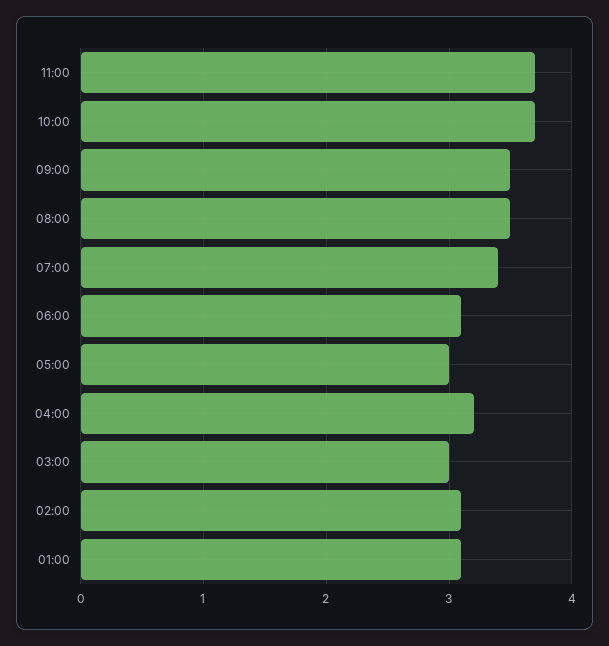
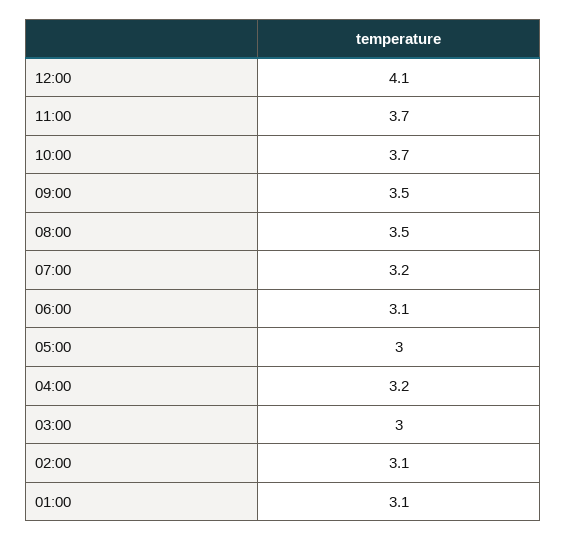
07:00: 3.4 -> 3.2
12:00: none -> 4.1

